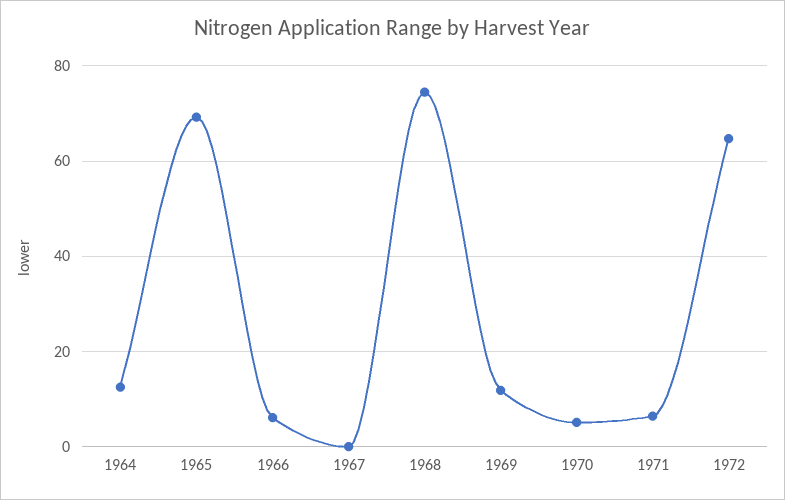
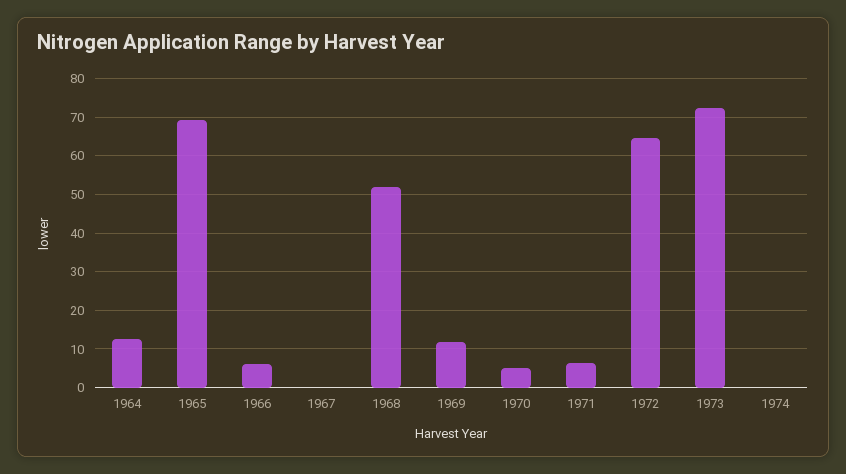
1968: 74 -> 52
1973: none -> 72
1974: none -> 0

